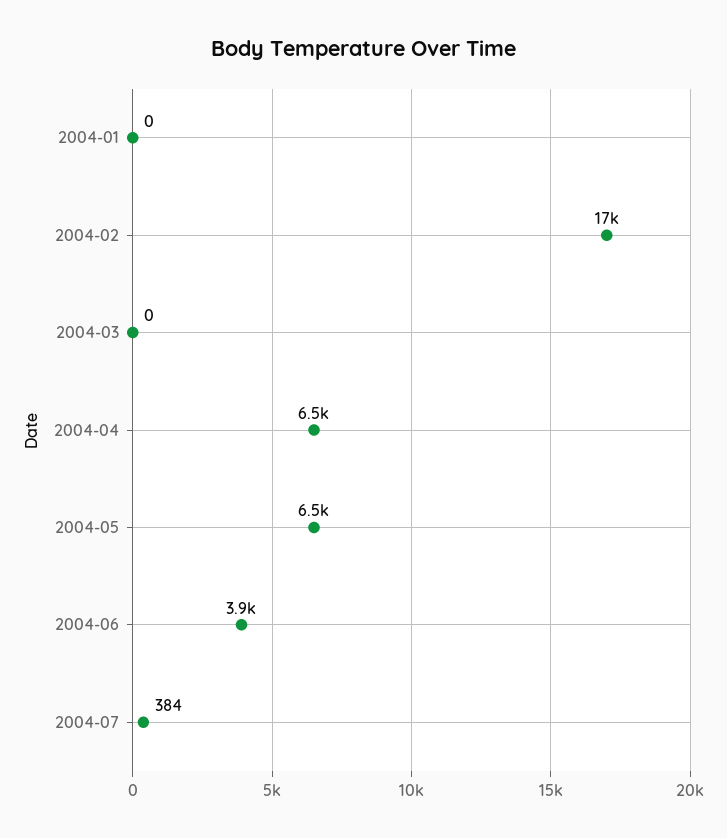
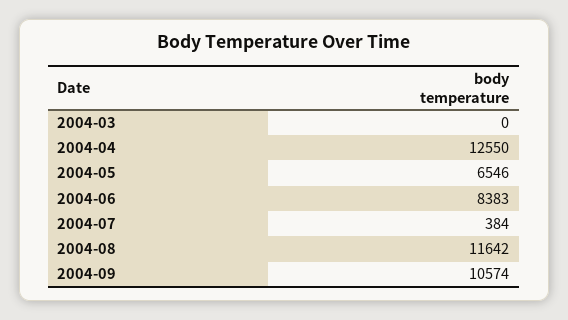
2004-01: 0 -> none
2004-02: 17000 -> none
2004-04: 6500 -> 12550
2004-06: 3900 -> 8383
2004-08: none -> 11642
2004-09: none -> 10574

